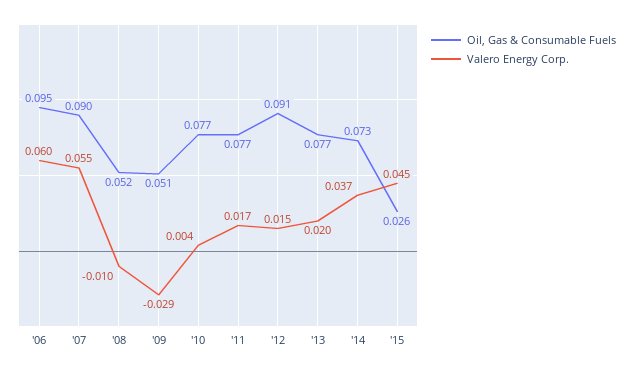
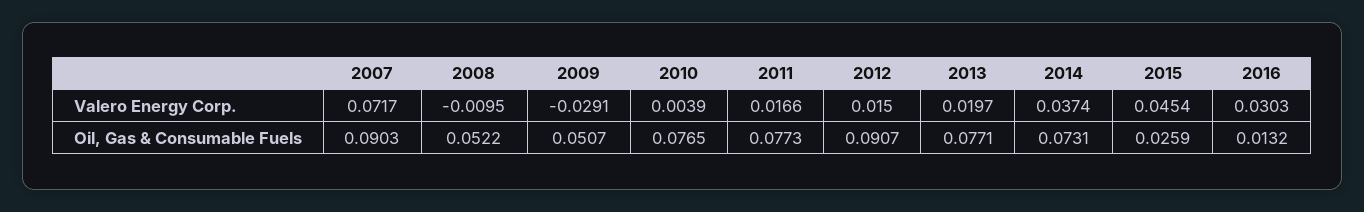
Oil, Gas & Consumable Fuels, '06: 0.095 -> none
Valero Energy Corp., '06: 0.06 -> none
Valero Energy Corp., '07: 0.055 -> 0.0717
Valero Energy Corp., 2016: none -> 0.0303
Oil, Gas & Consumable Fuels, 2016: none -> 0.0132

